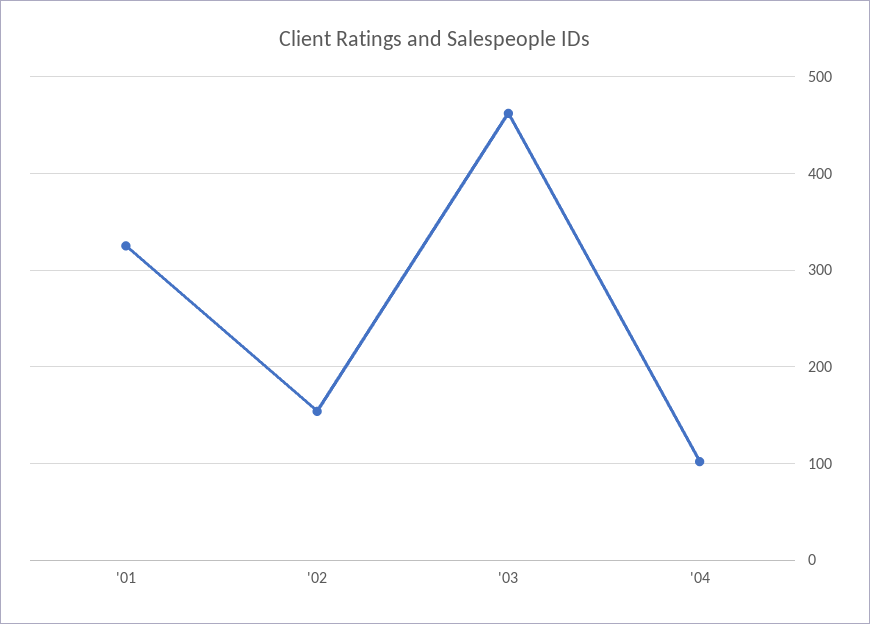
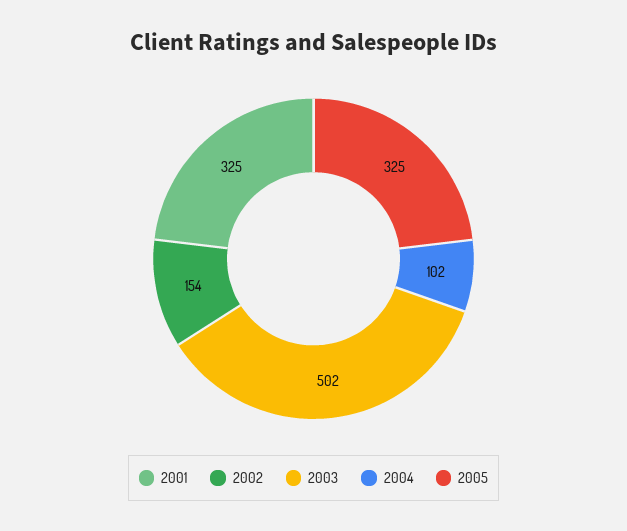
'03: 460 -> 502
2005: none -> 325

